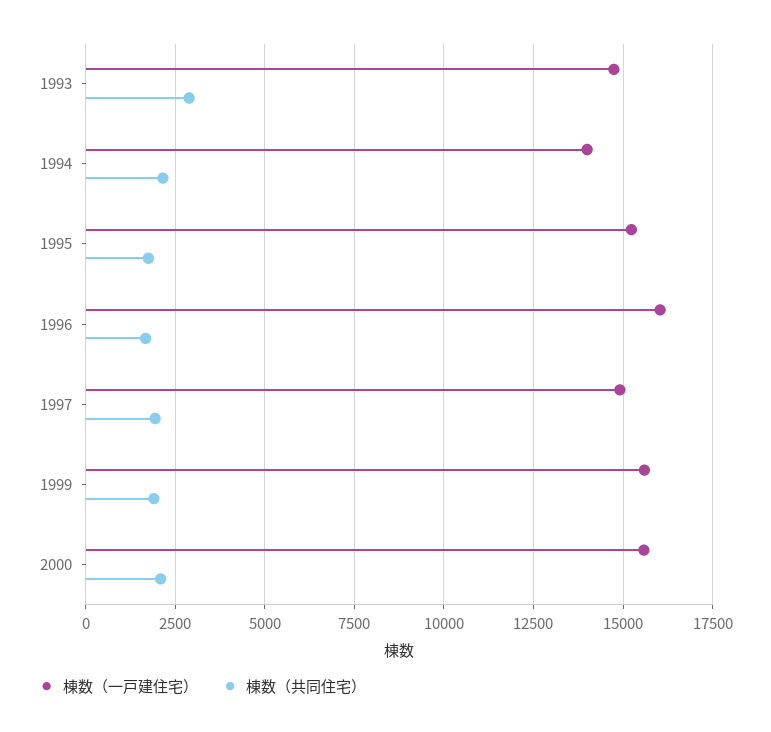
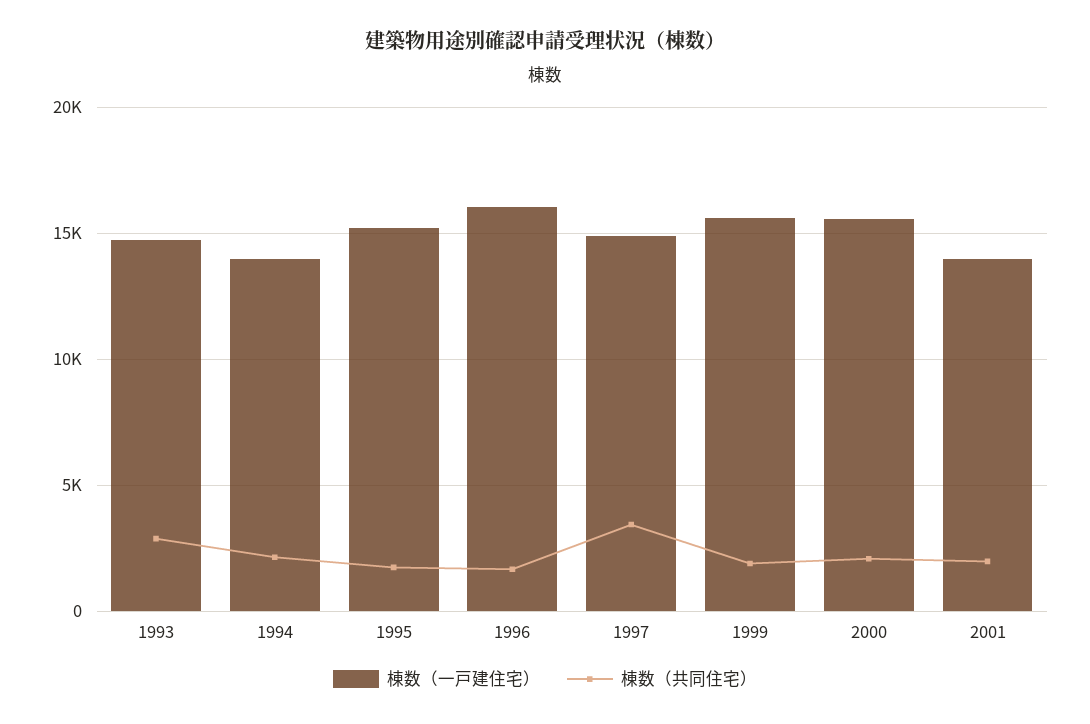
棟数（共同住宅）, 1997: 2000 -> 3500
棟数（一戸建住宅）, 2001: none -> 14000
棟数（共同住宅）, 2001: none -> 2000

